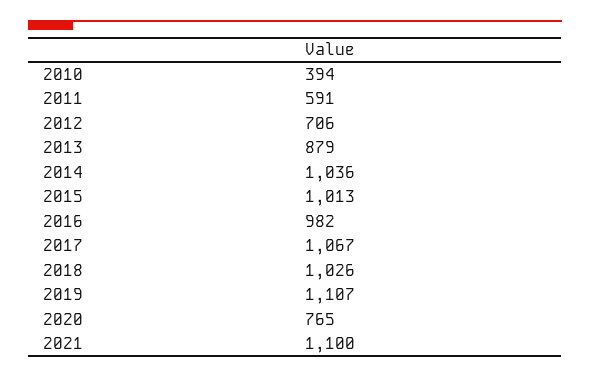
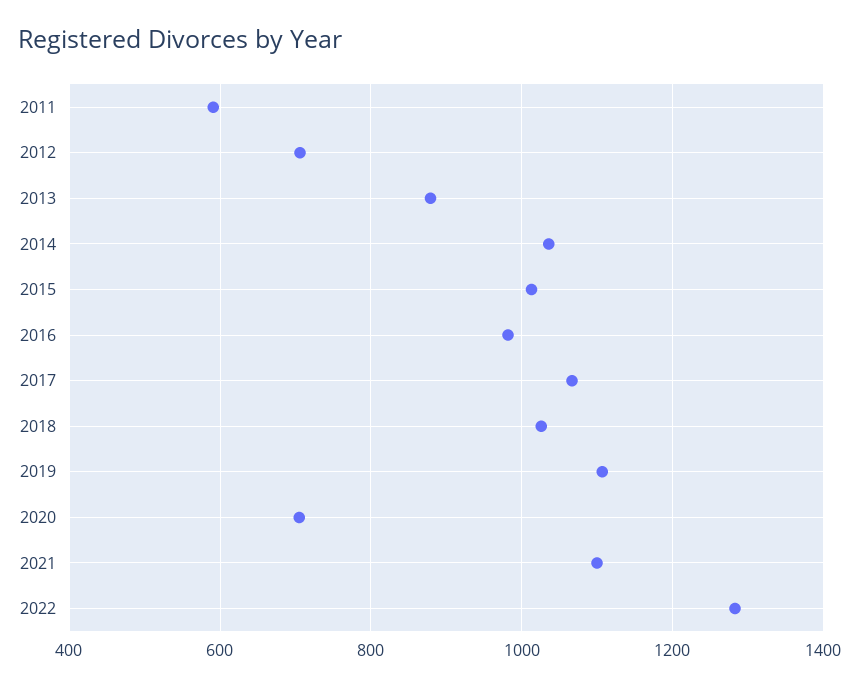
2010: 394 -> none
2020: 765 -> 700
2022: none -> 1280

